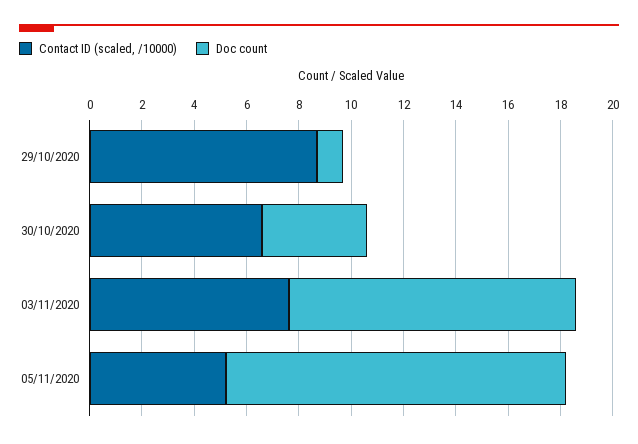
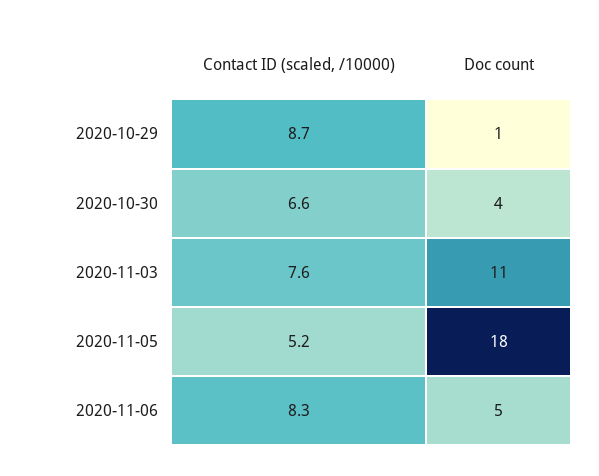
Doc count, 05/11/2020: 13 -> 18
Contact ID (scaled, /10000), 2020-11-06: none -> 8.3
Doc count, 2020-11-06: none -> 5

